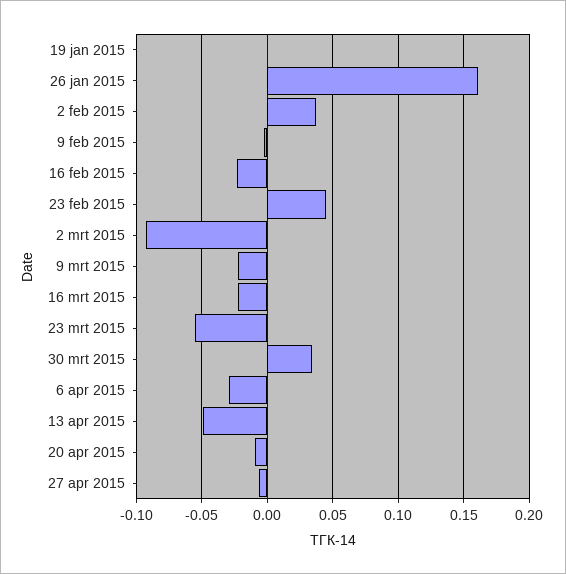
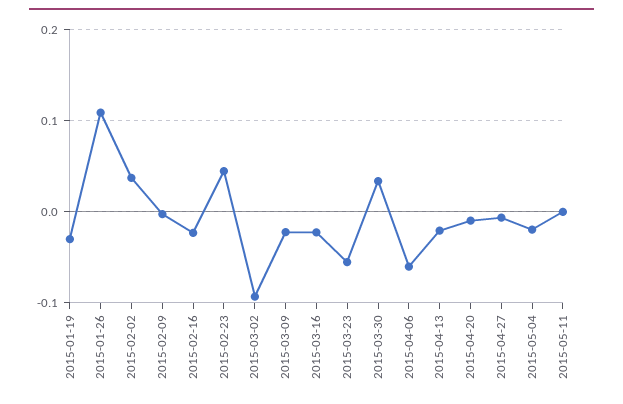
19 jan 2015: 0 -> -0.03
26 jan 2015: 0.16 -> 0.11
6 apr 2015: -0.03 -> -0.06
13 apr 2015: -0.05 -> -0.02
2015-05-04: none -> -0.02
2015-05-11: none -> 0

